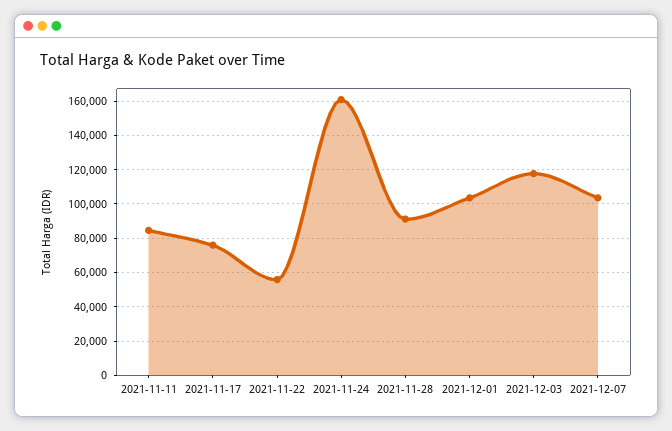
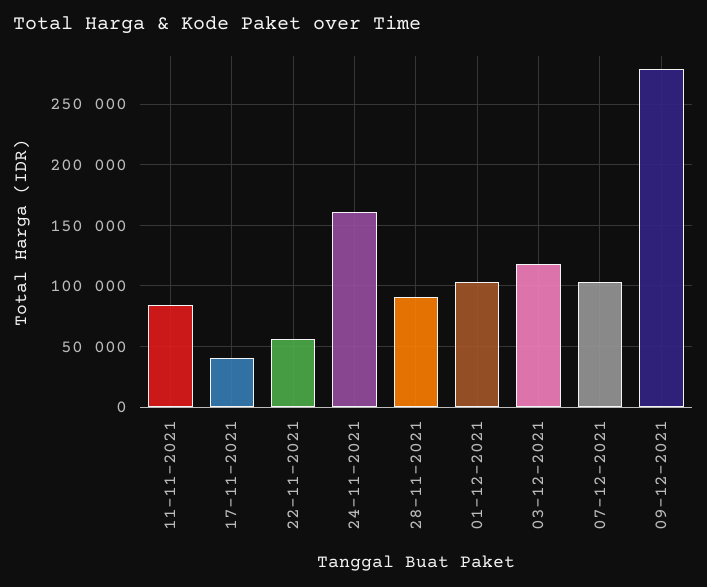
2021-11-17: 75000 -> 40000
09-12-2021: none -> 280000

